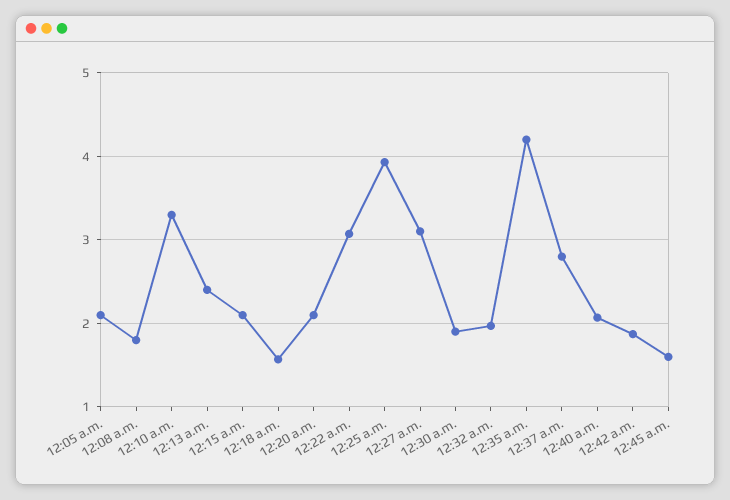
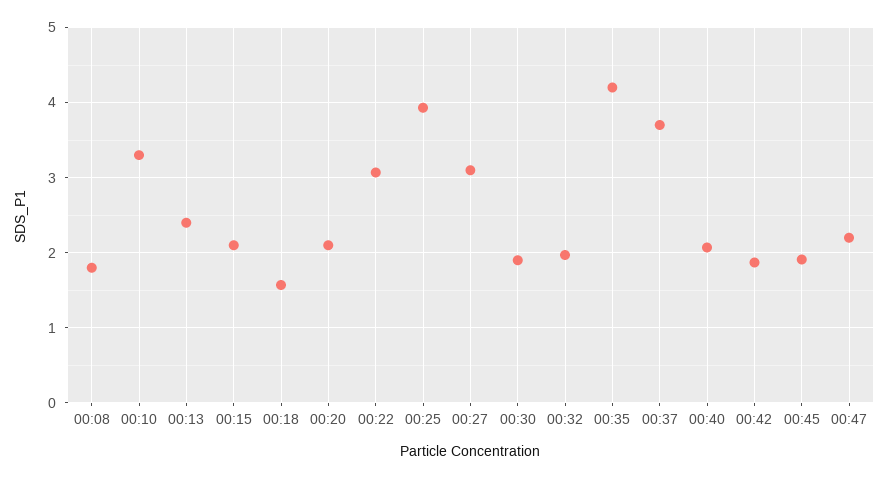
12:05 a.m.: 2.1 -> none
12:37 a.m.: 2.8 -> 3.7
12:45 a.m.: 1.6 -> 1.9
00:47: none -> 2.2

